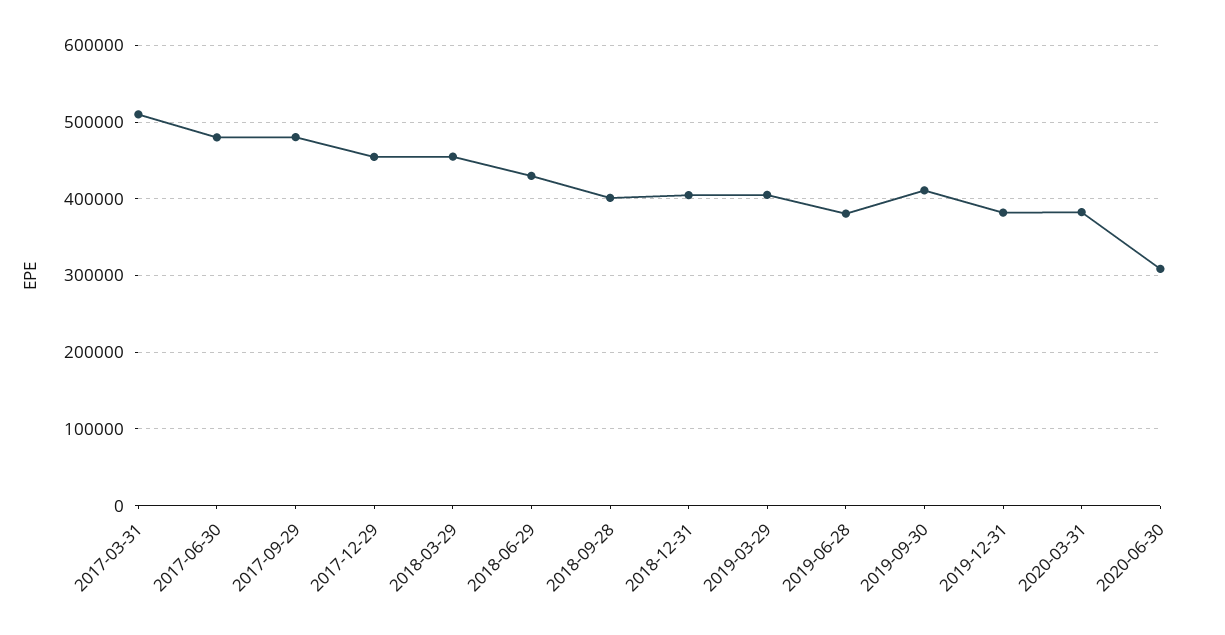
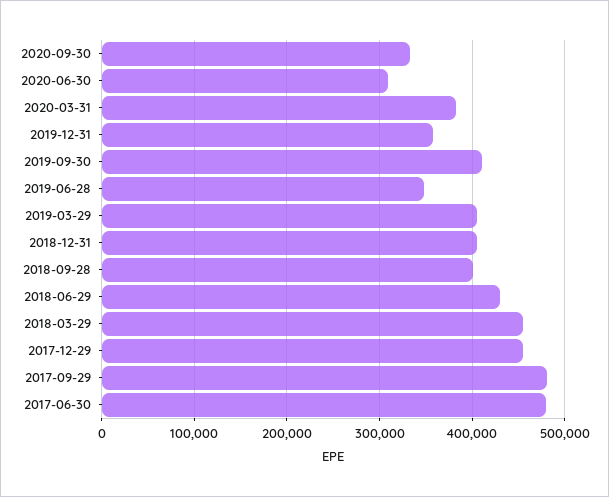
2017-03-31: 510000 -> none
2019-06-28: 380000 -> 350000
2019-12-31: 380000 -> 360000
2020-09-30: none -> 330000

